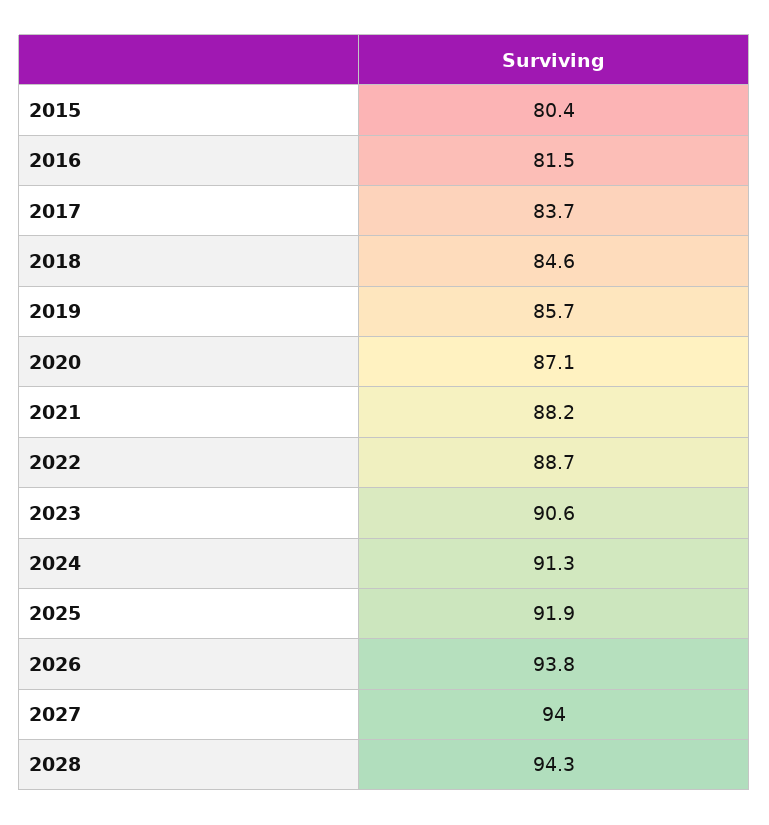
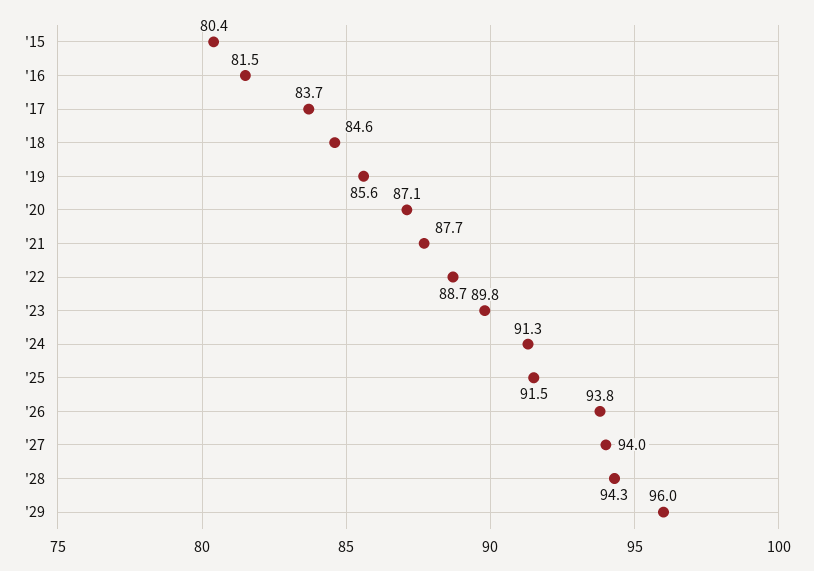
2019: 85.7 -> 85.6
2021: 88.2 -> 87.7
2023: 90.6 -> 89.8
2025: 91.9 -> 91.5
'29: none -> 96

